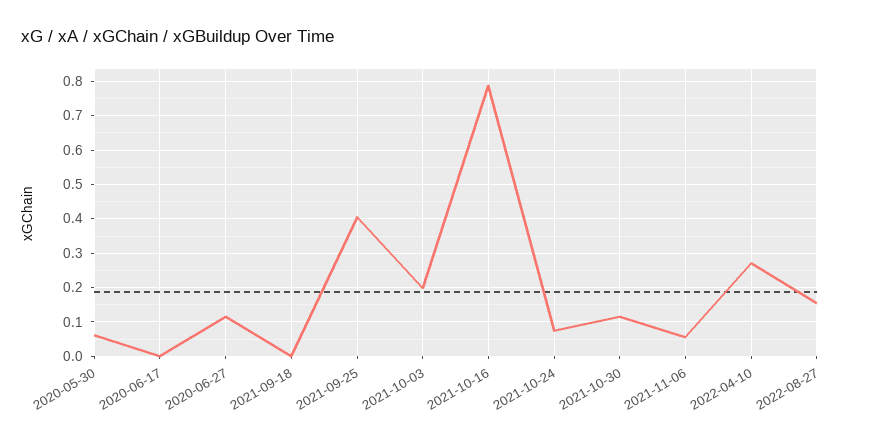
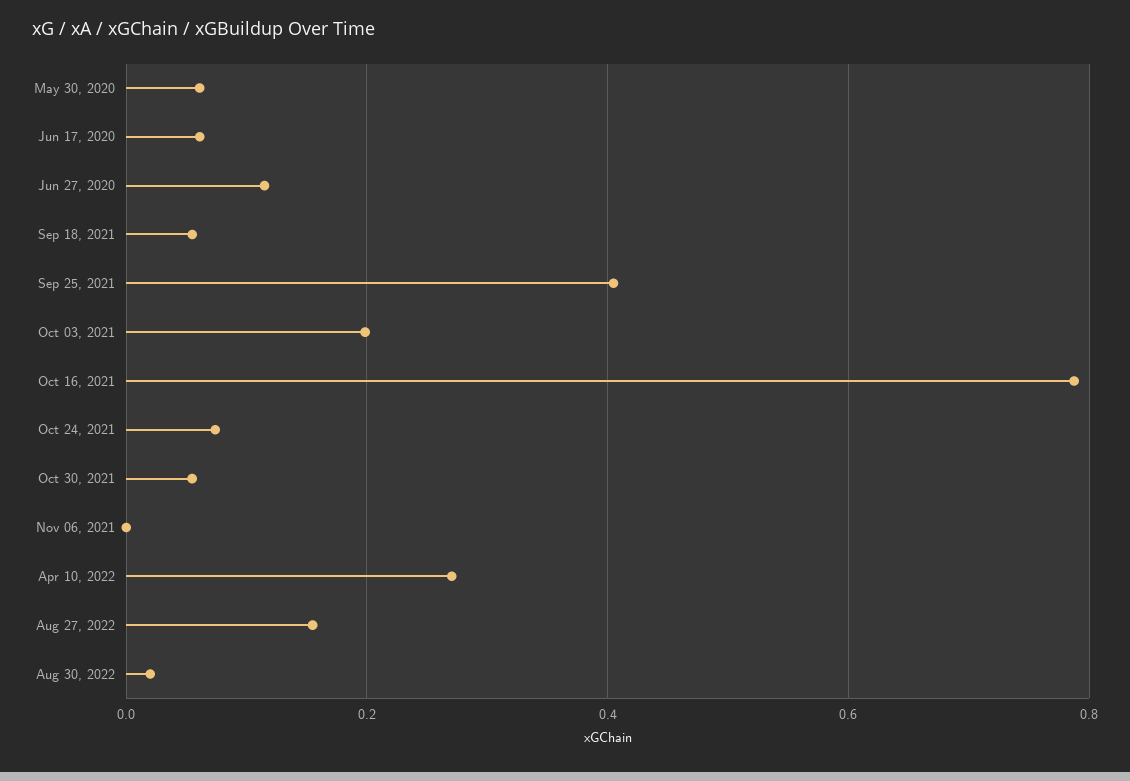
2020-06-17: 0 -> 0.06
2021-09-18: 0 -> 0.06
2021-10-30: 0.12 -> 0.06
2021-11-06: 0.06 -> 0
Aug 30, 2022: none -> 0.02

